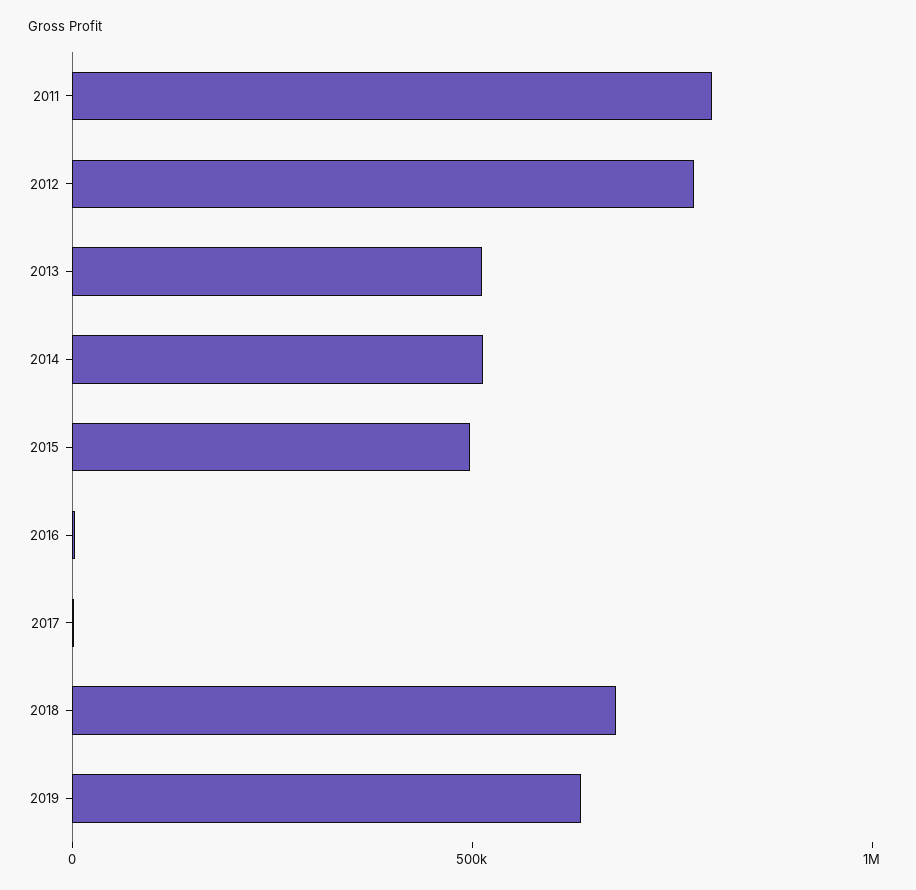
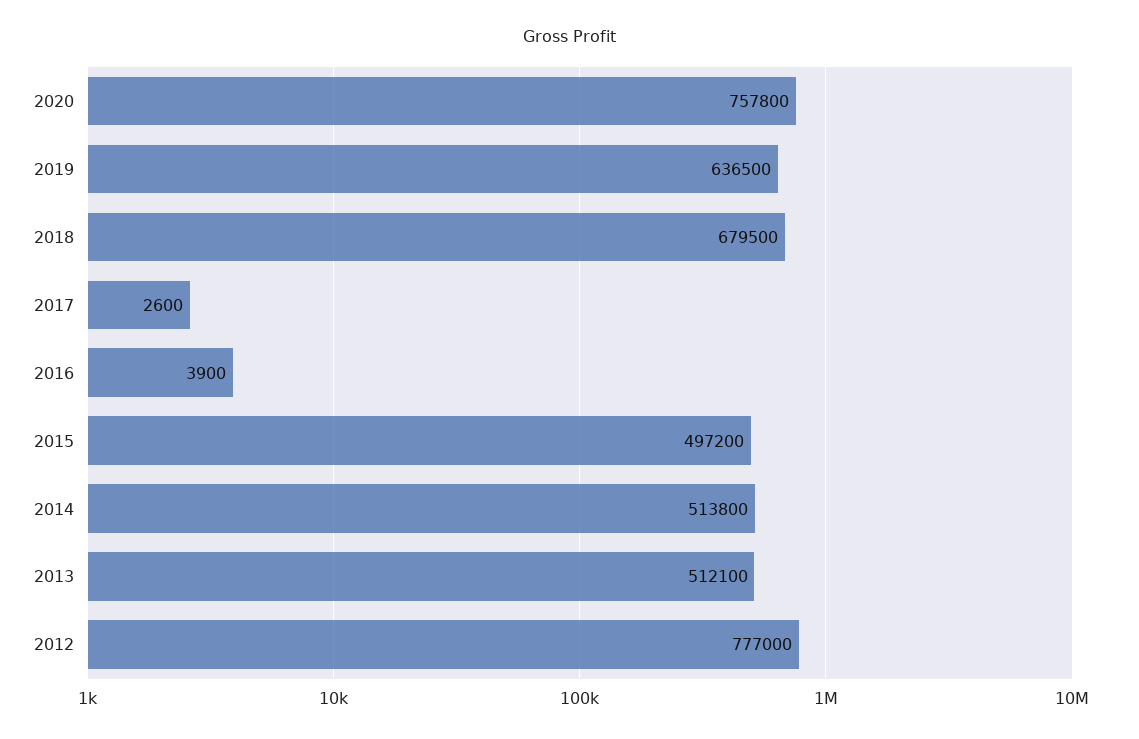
2011: 800000 -> none
2020: none -> 757800

